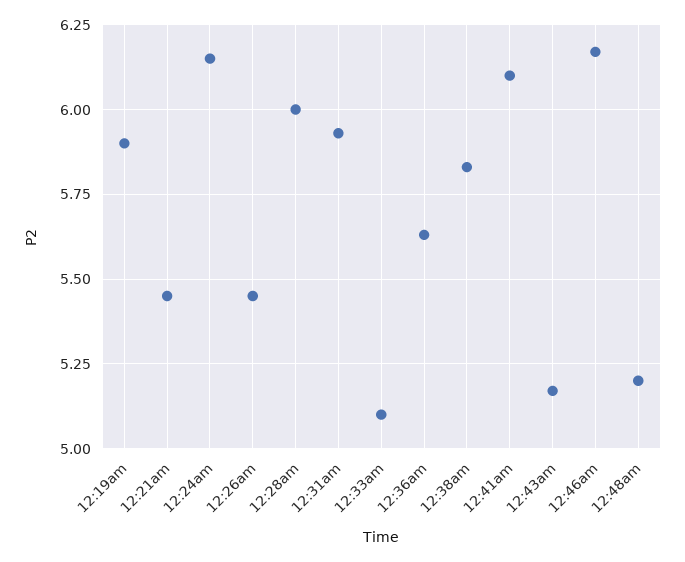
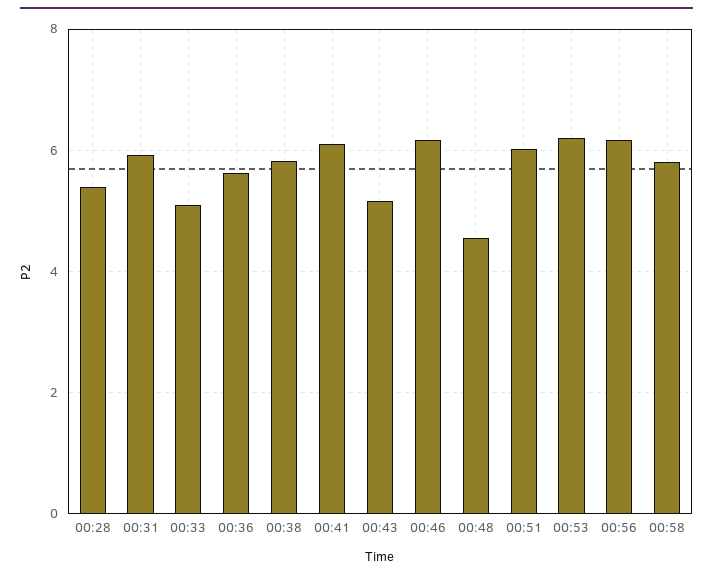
12:19am: 5.9 -> none
12:21am: 5.45 -> none
12:24am: 6.15 -> none
12:26am: 5.45 -> none
12:28am: 6 -> 5.4
12:48am: 5.2 -> 4.6
00:51: none -> 6
00:53: none -> 6.2
00:56: none -> 6.2
00:58: none -> 5.8

